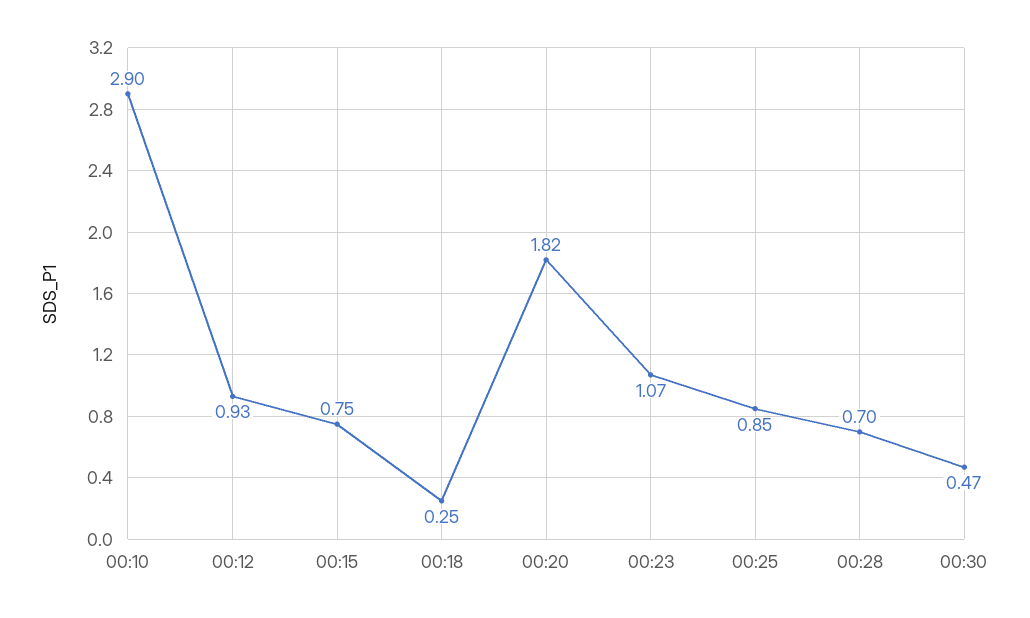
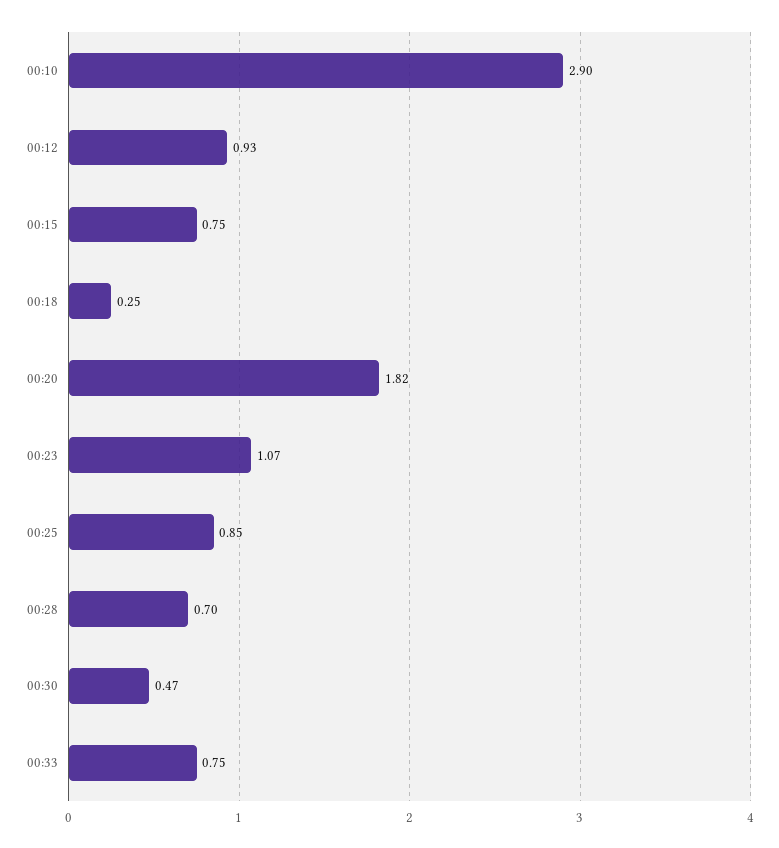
00:33: none -> 0.75

